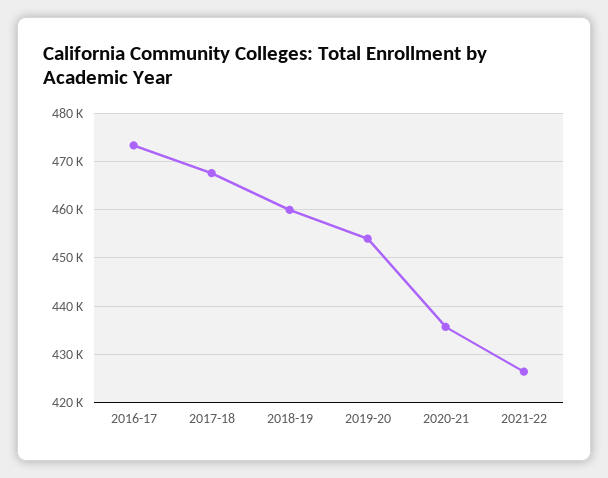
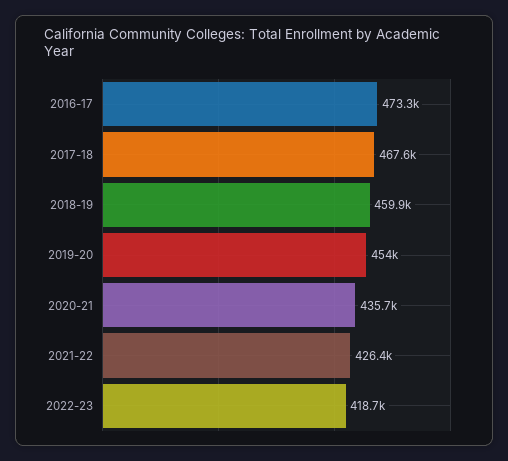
2022-23: none -> 418700

